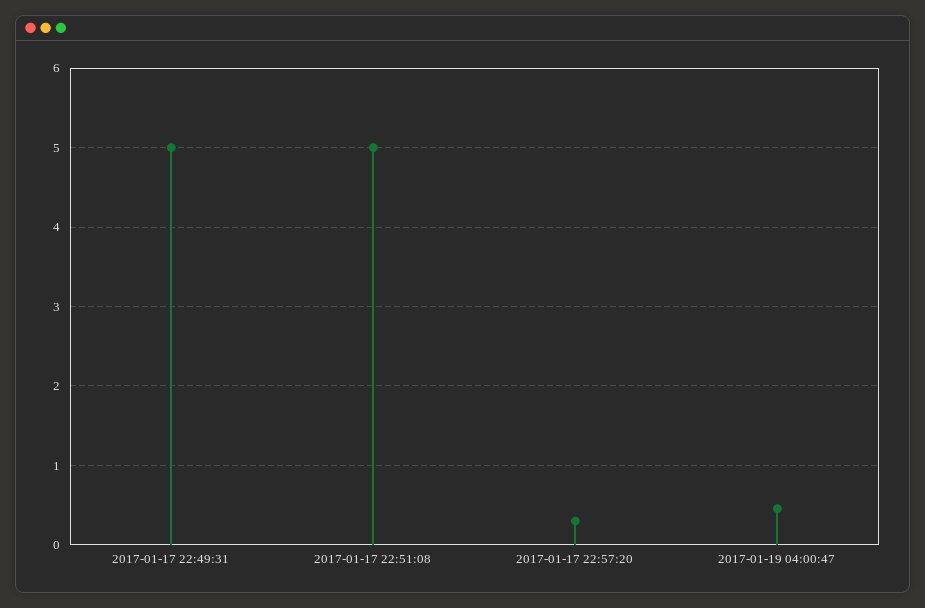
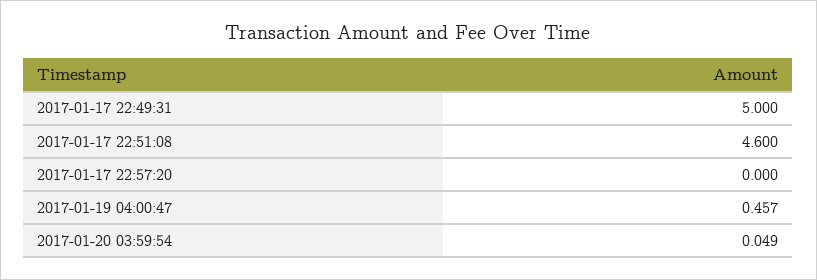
2017-01-17 22:51:08: 5 -> 4.6
2017-01-17 22:57:20: 0.3 -> 0
2017-01-20 03:59:54: none -> 0.049

